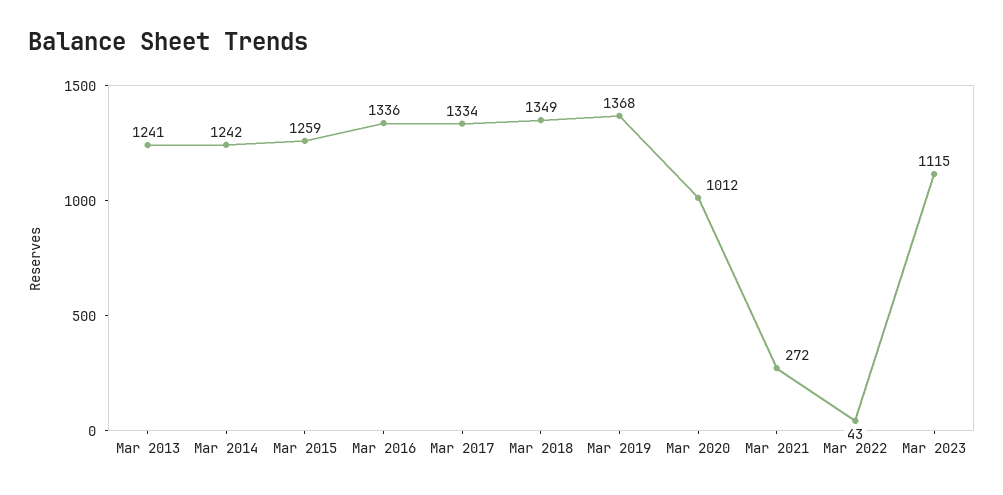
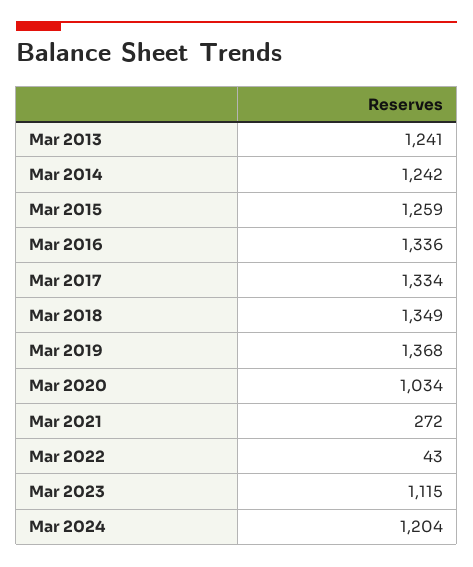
Mar 2020: 1012 -> 1034
Mar 2024: none -> 1204

